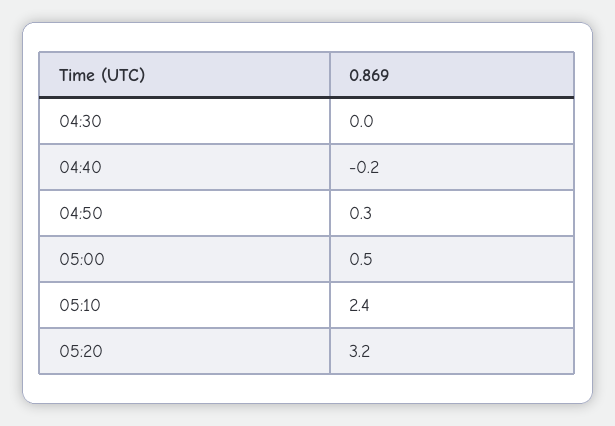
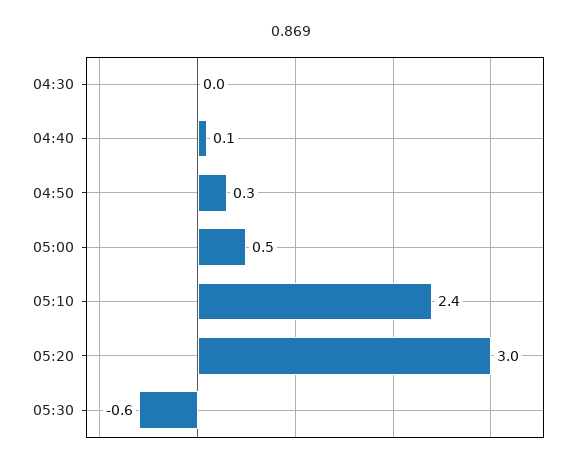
04:40: -0.2 -> 0.1
05:20: 3.2 -> 3
05:30: none -> -0.6

